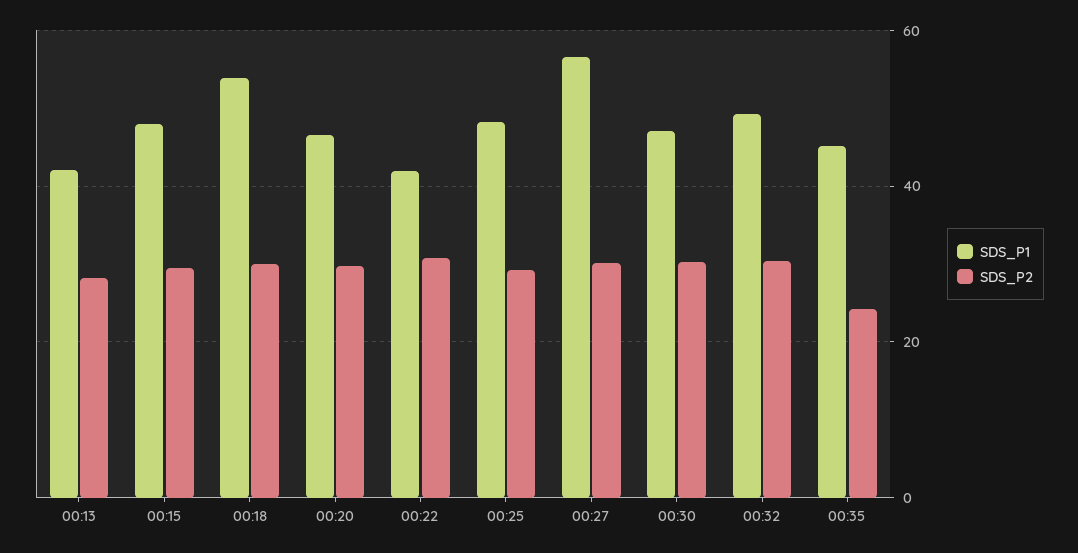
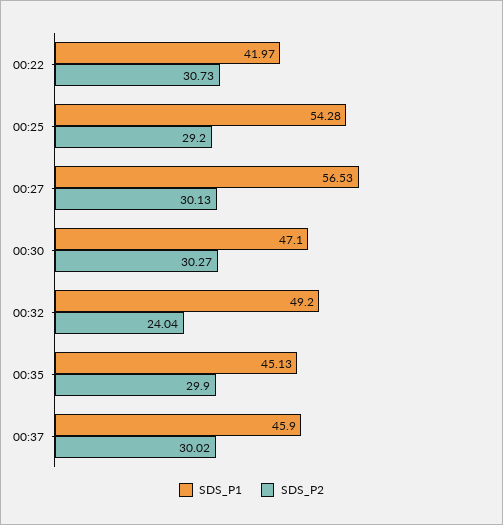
SDS_P1, 00:13: 42 -> none
SDS_P2, 00:13: 28 -> none
SDS_P1, 00:15: 48 -> none
SDS_P2, 00:15: 30 -> none
SDS_P1, 00:18: 54 -> none
SDS_P2, 00:18: 30 -> none
SDS_P1, 00:20: 46 -> none
SDS_P2, 00:20: 30 -> none
SDS_P1, 00:25: 48 -> 54.28
SDS_P2, 00:32: 30 -> 24.04
SDS_P2, 00:35: 24 -> 29.9
SDS_P1, 00:37: none -> 45.9
SDS_P2, 00:37: none -> 30.02

